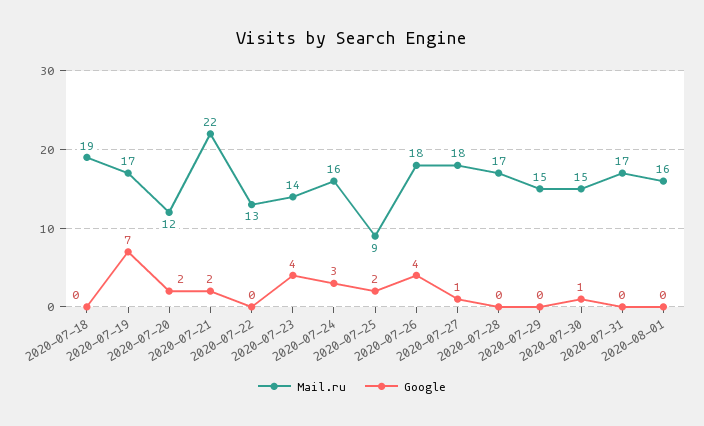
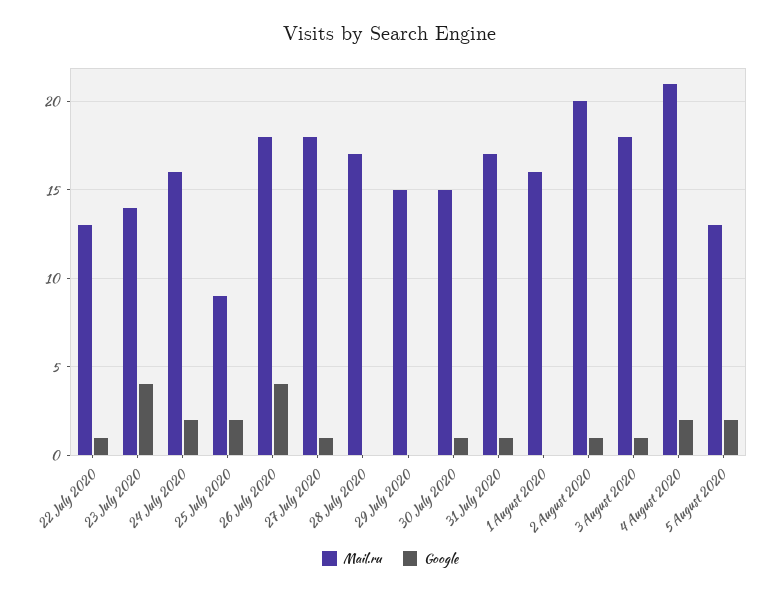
Mail.ru, 2020-07-18: 19 -> none
Google, 2020-07-18: 0 -> none
Mail.ru, 2020-07-19: 17 -> none
Google, 2020-07-19: 7 -> none
Mail.ru, 2020-07-20: 12 -> none
Google, 2020-07-20: 2 -> none
Mail.ru, 2020-07-21: 22 -> none
Google, 2020-07-21: 2 -> none
Google, 2020-07-22: 0 -> 1
Google, 2020-07-24: 3 -> 2
Google, 2020-07-31: 0 -> 1
Mail.ru, 2 August 2020: none -> 20
Google, 2 August 2020: none -> 1
Mail.ru, 3 August 2020: none -> 18
Google, 3 August 2020: none -> 1
Mail.ru, 4 August 2020: none -> 21
Google, 4 August 2020: none -> 2
Mail.ru, 5 August 2020: none -> 13
Google, 5 August 2020: none -> 2

